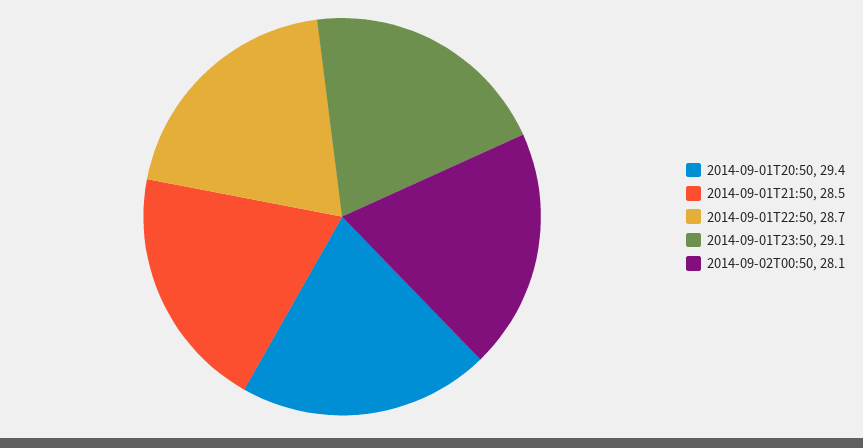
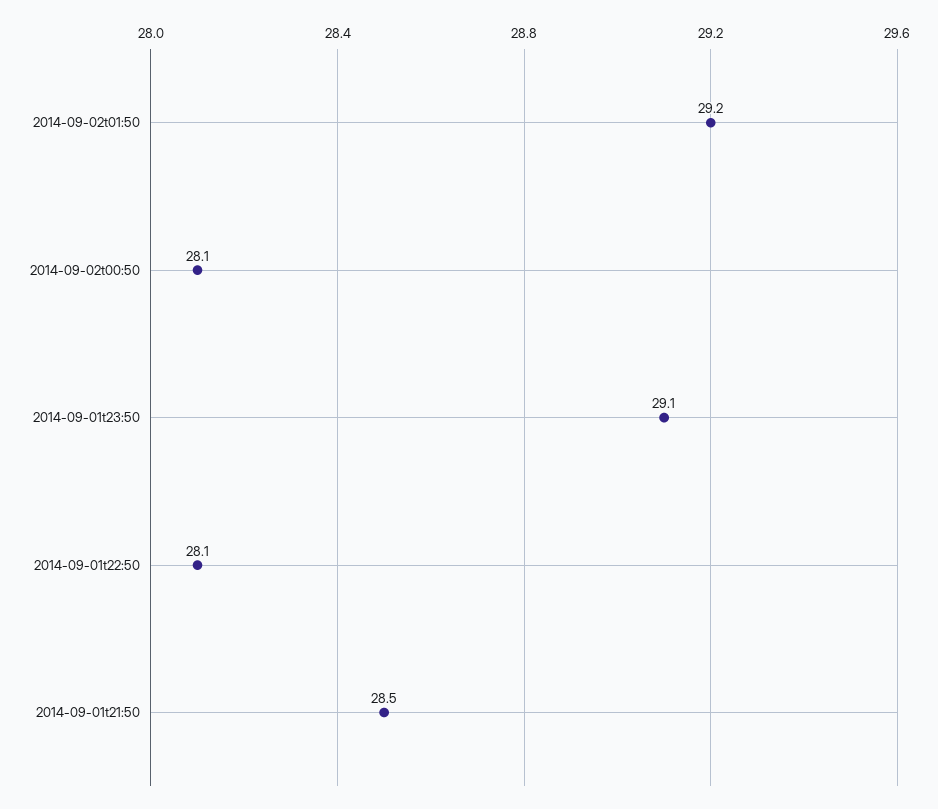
2014-09-01T20:50: 29.4 -> none
2014-09-01T22:50: 28.7 -> 28.1
2014-09-02t01:50: none -> 29.2

